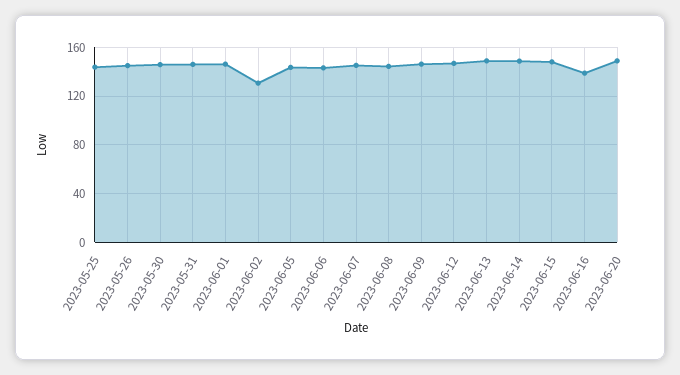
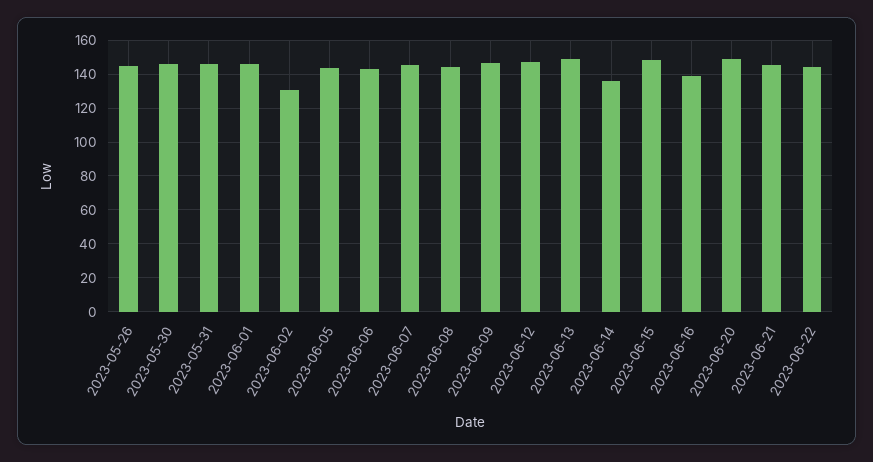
2023-05-25: 145 -> none
2023-06-14: 150 -> 135
2023-06-21: none -> 145
2023-06-22: none -> 145

